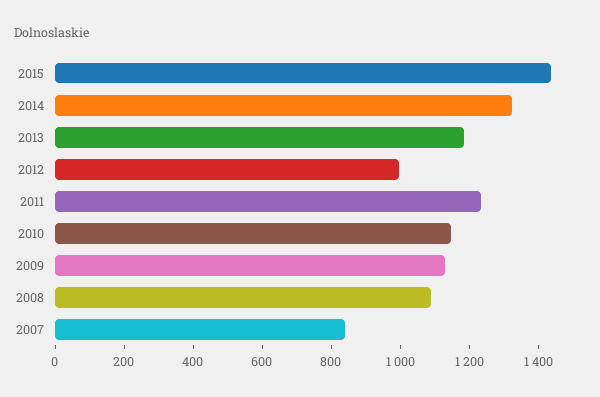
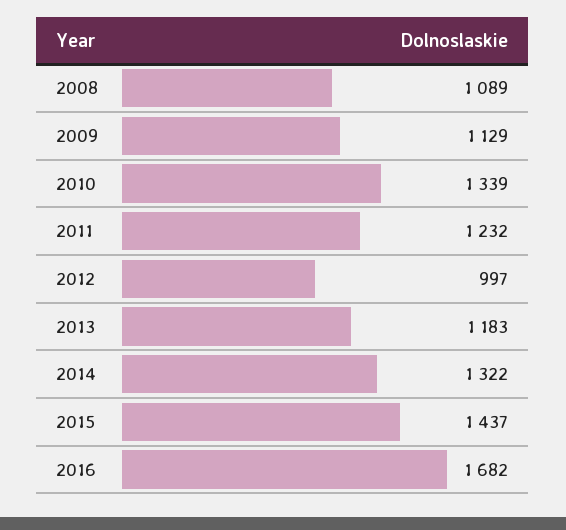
2010: 1150 -> 1339
2007: 850 -> none
2016: none -> 1682

